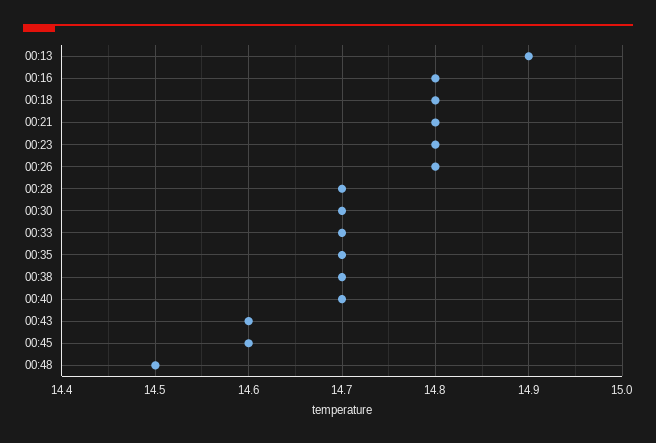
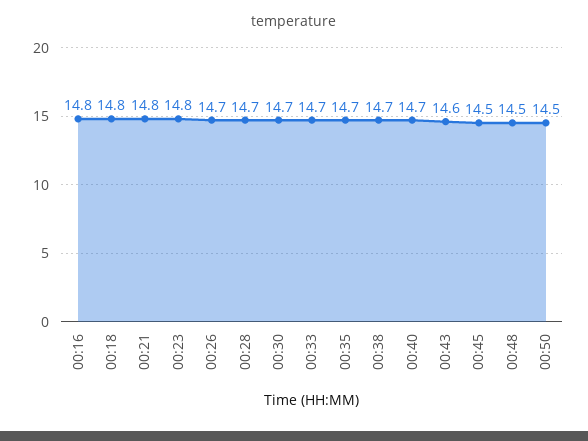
00:13: 14.9 -> none
00:26: 14.8 -> 14.7
00:45: 14.6 -> 14.5
00:50: none -> 14.5

